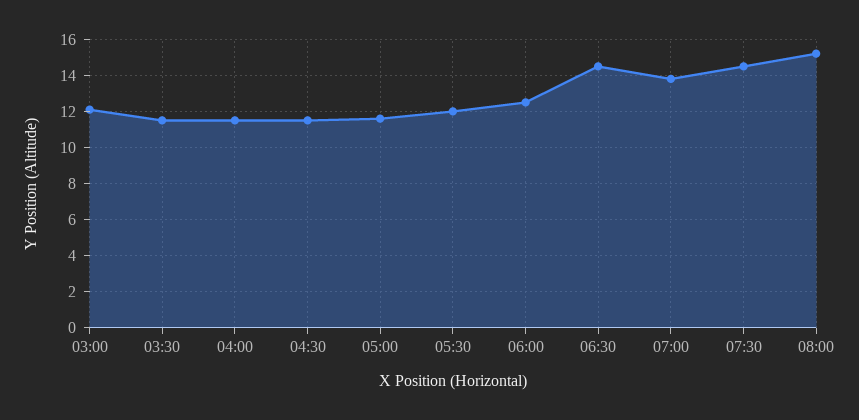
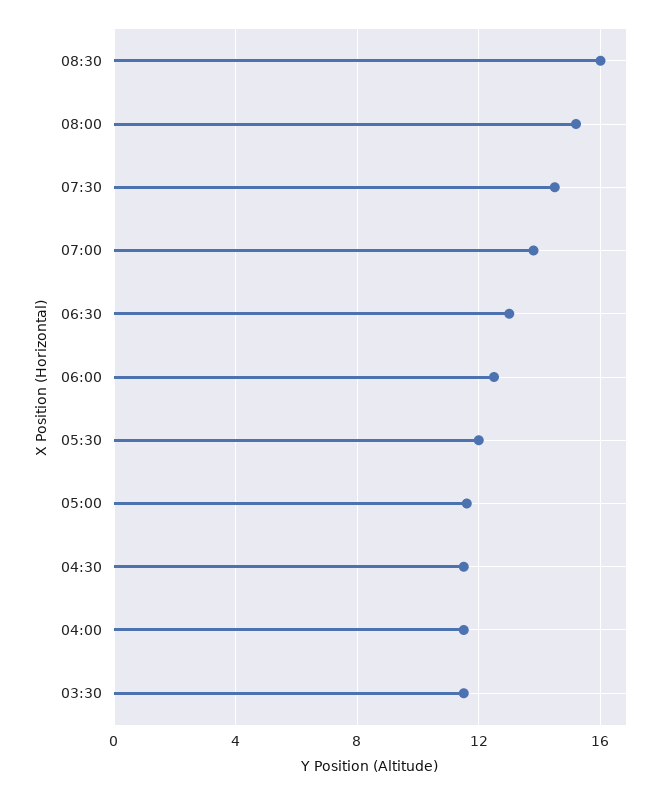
03:00: 12 -> none
06:30: 14.5 -> 13
08:30: none -> 16

